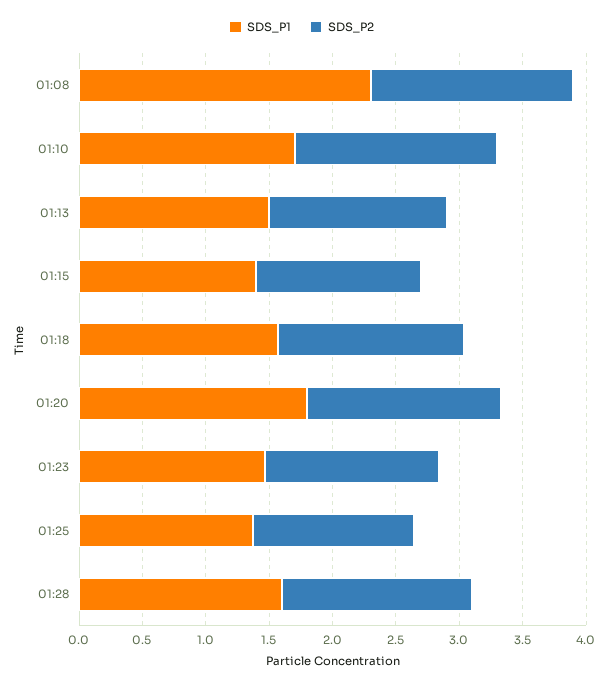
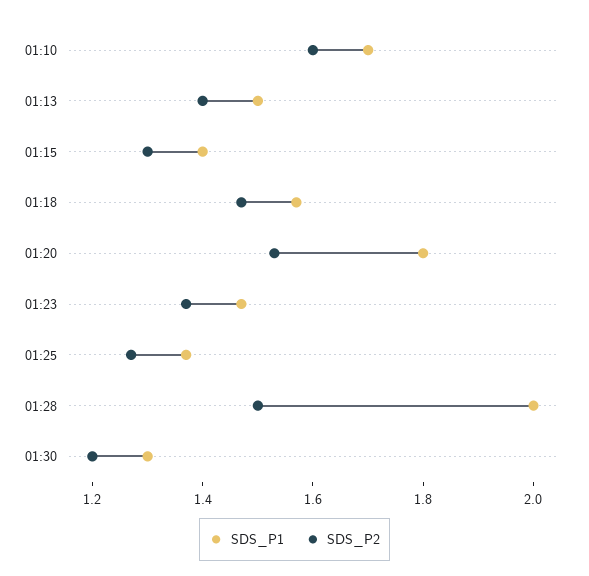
SDS_P1, 01:08: 2.3 -> none
SDS_P2, 01:08: 1.6 -> none
SDS_P1, 01:28: 1.6 -> 2
SDS_P1, 01:30: none -> 1.3
SDS_P2, 01:30: none -> 1.2

